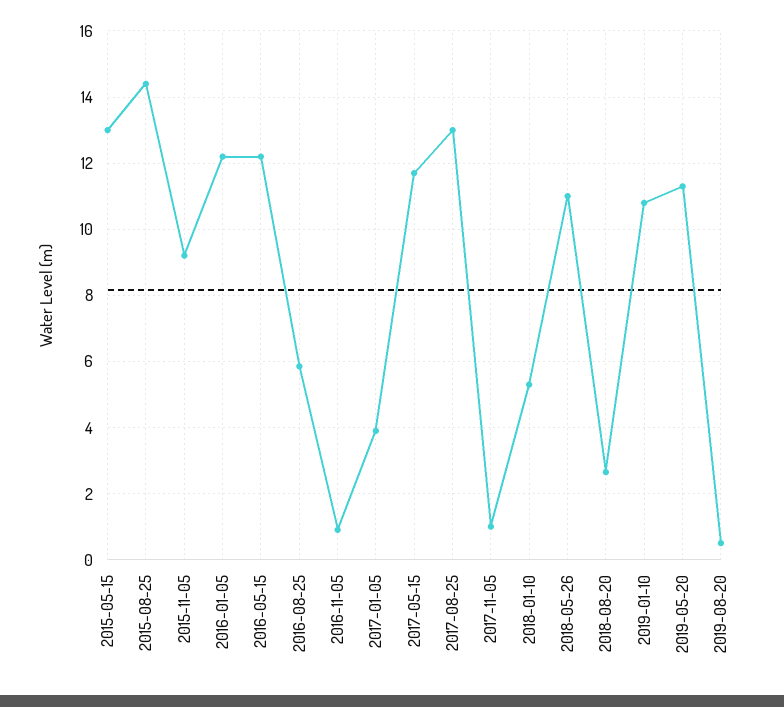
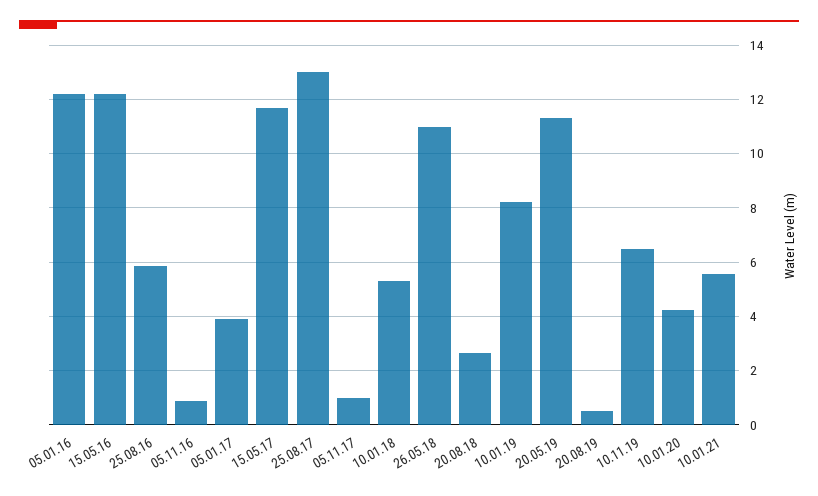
2015-05-15: 13 -> none
2015-08-25: 14.4 -> none
2015-11-05: 9.2 -> none
2019-01-10: 10.8 -> 8.25
10.11.19: none -> 6.5
10.01.20: none -> 4.25
10.01.21: none -> 5.5

